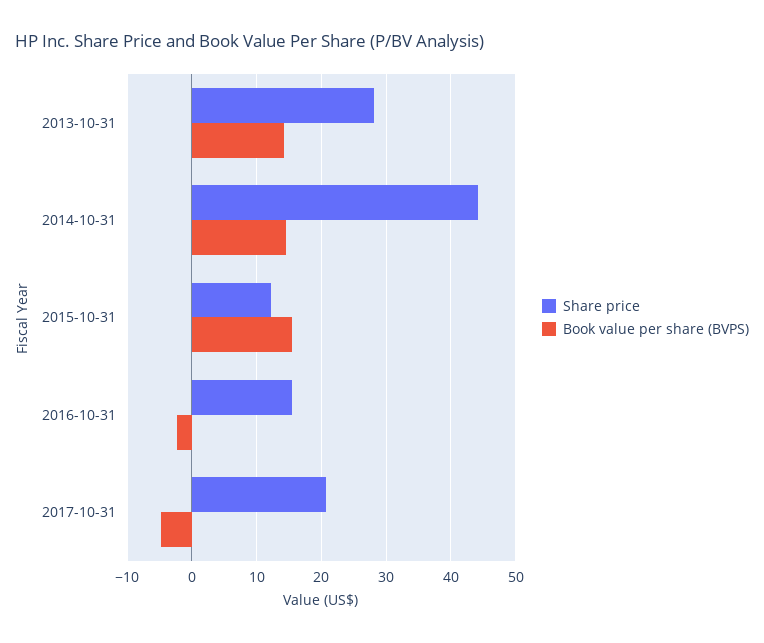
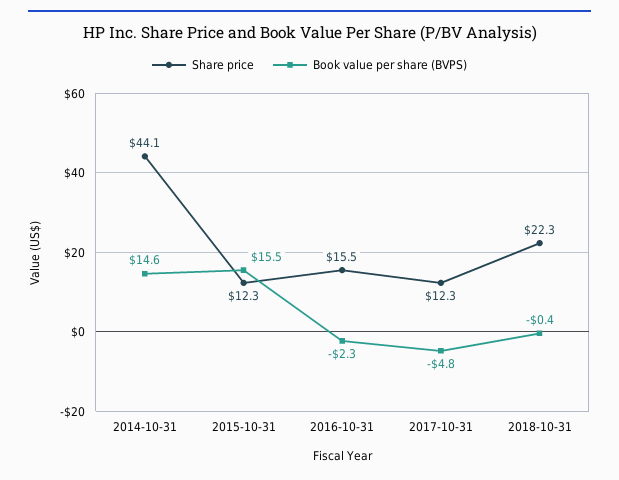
Share price, 2013-10-31: 28 -> none
Book value per share (BVPS), 2013-10-31: 14 -> none
Share price, 2017-10-31: 21 -> 12.3
Share price, 2018-10-31: none -> 22.3
Book value per share (BVPS), 2018-10-31: none -> -0.4

